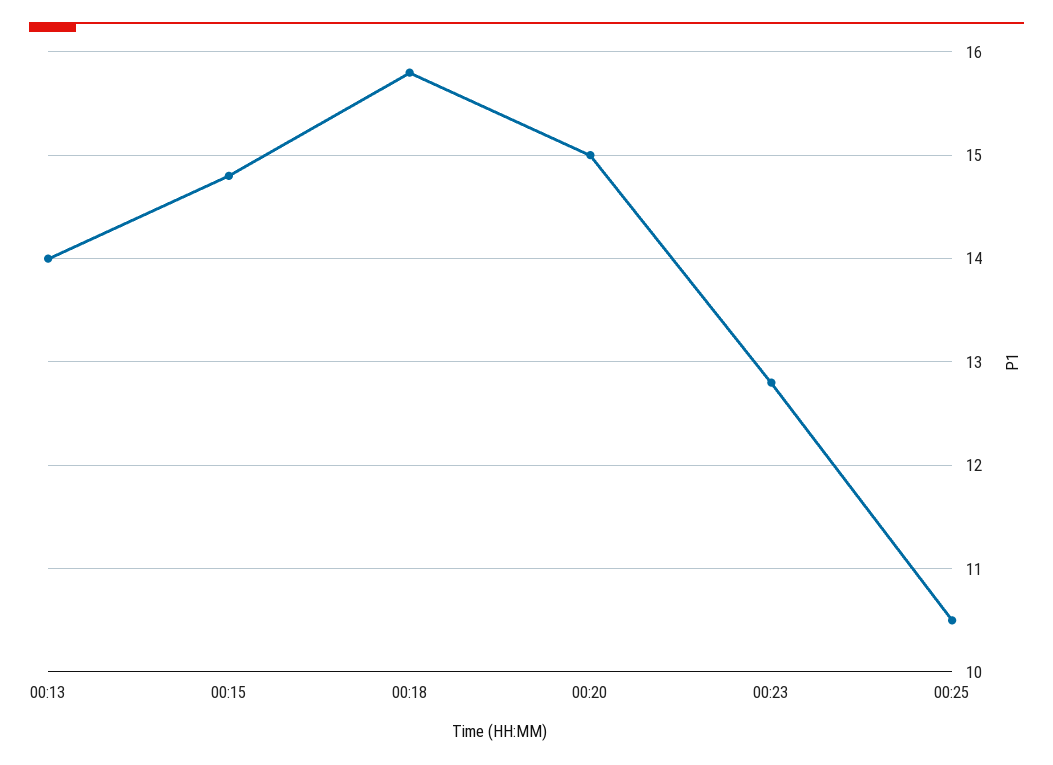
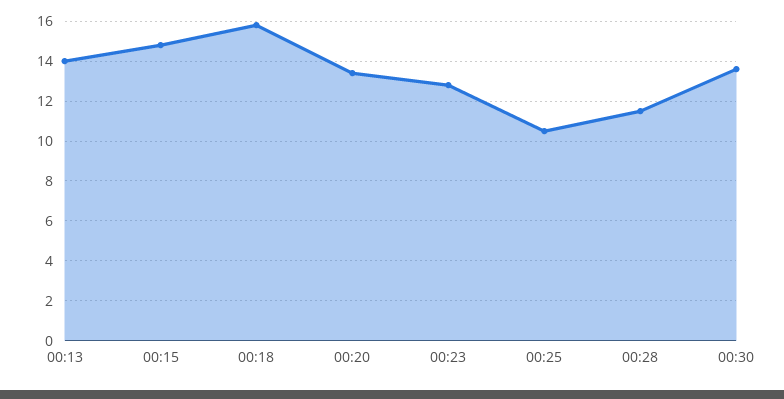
00:20: 15 -> 13.5
00:28: none -> 11.5
00:30: none -> 13.5

